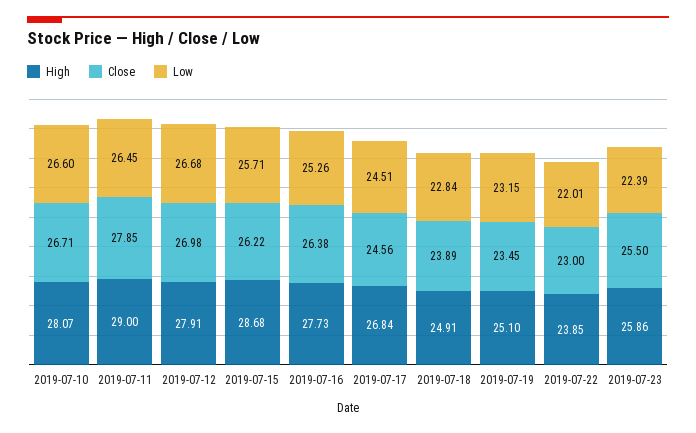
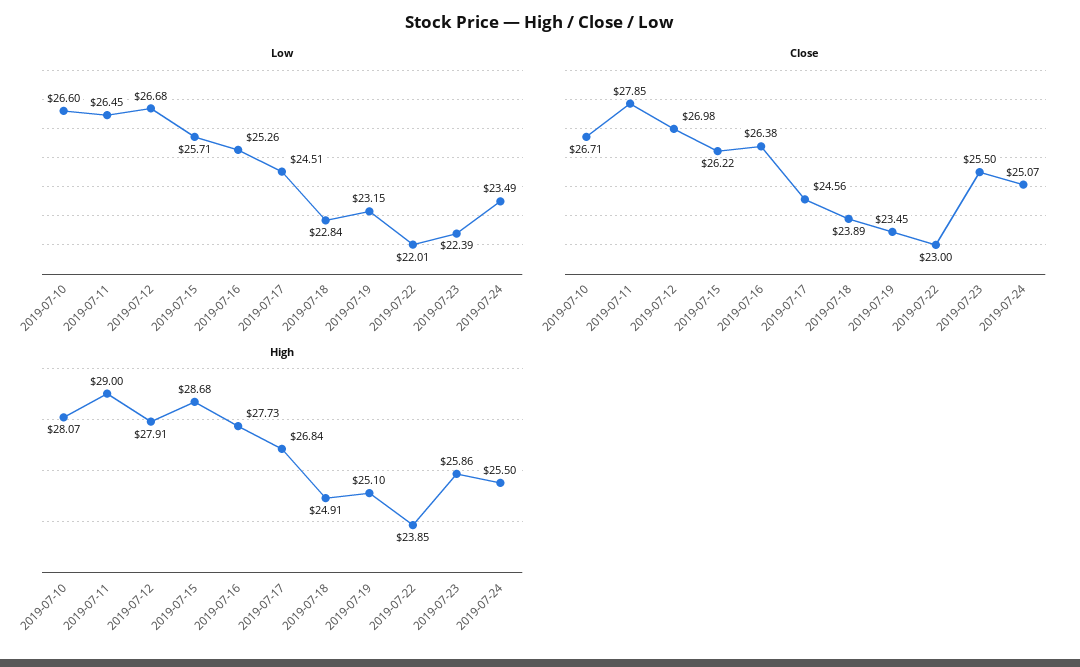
Low, 2019-07-24: none -> 23.49
Close, 2019-07-24: none -> 25.07
High, 2019-07-24: none -> 25.5

